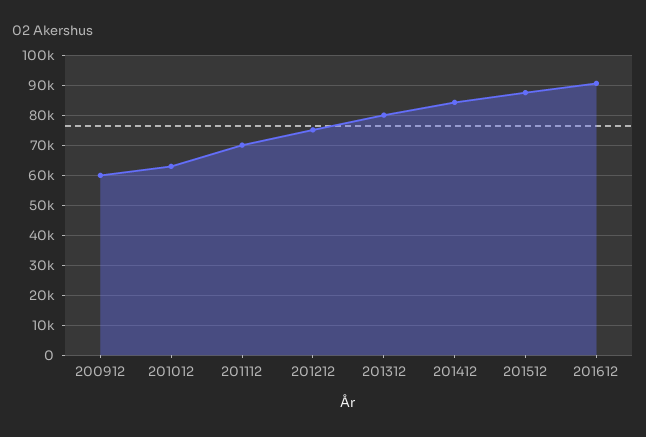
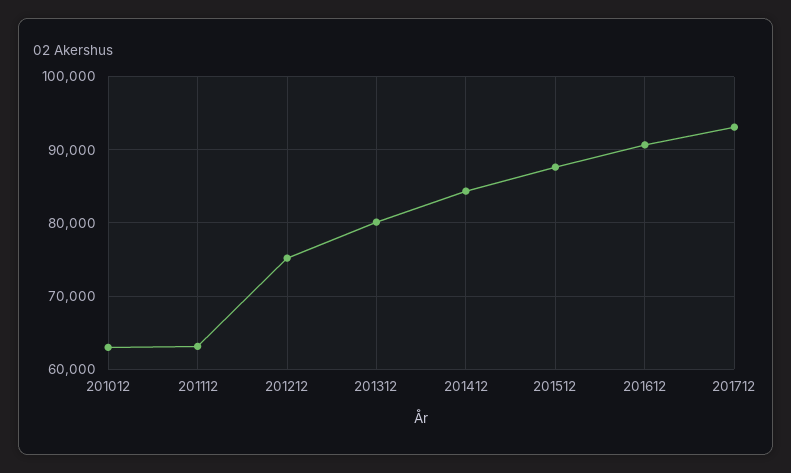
200912: 60000 -> none
201112: 70000 -> 63000
201712: none -> 93000

